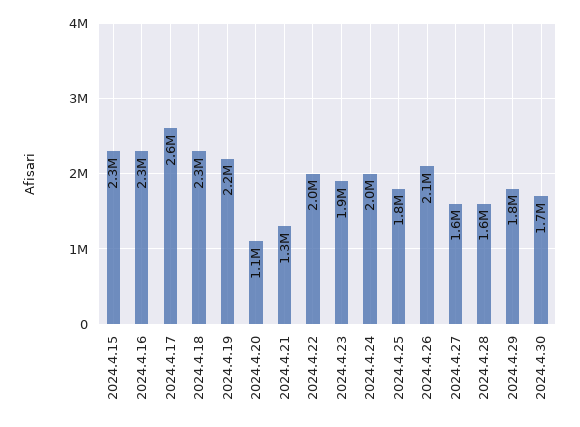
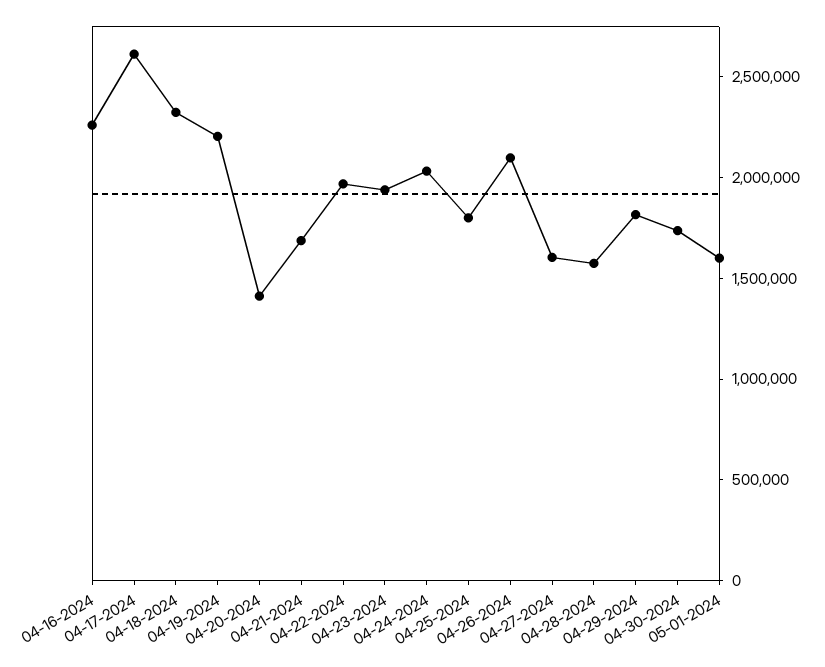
2024.4.15: 2300000 -> none
2024.4.20: 1100000 -> 1400000
2024.4.21: 1300000 -> 1700000
05-01-2024: none -> 1600000

